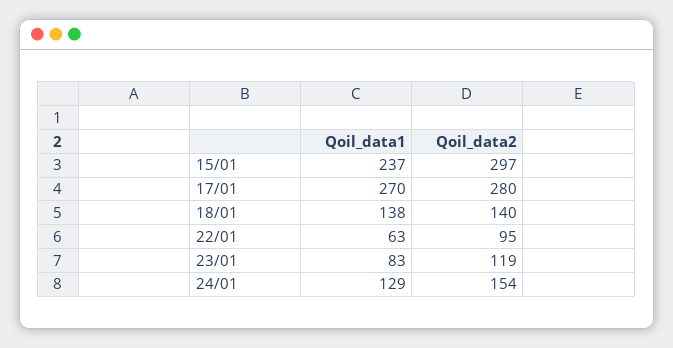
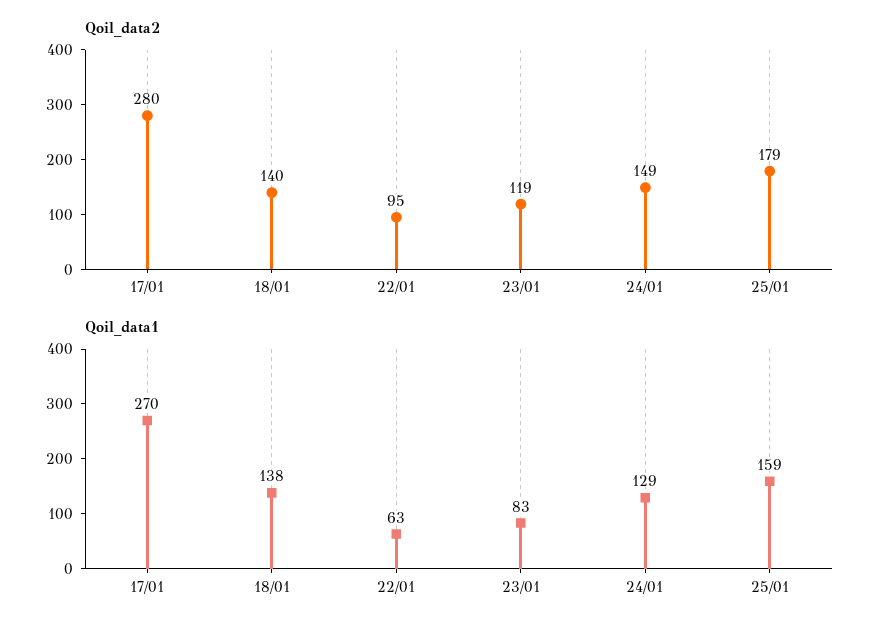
Qoil_data1, 15/01: 237 -> none
Qoil_data2, 15/01: 297 -> none
Qoil_data2, 24/01: 154 -> 149
Qoil_data2, 25/01: none -> 179
Qoil_data1, 25/01: none -> 159

